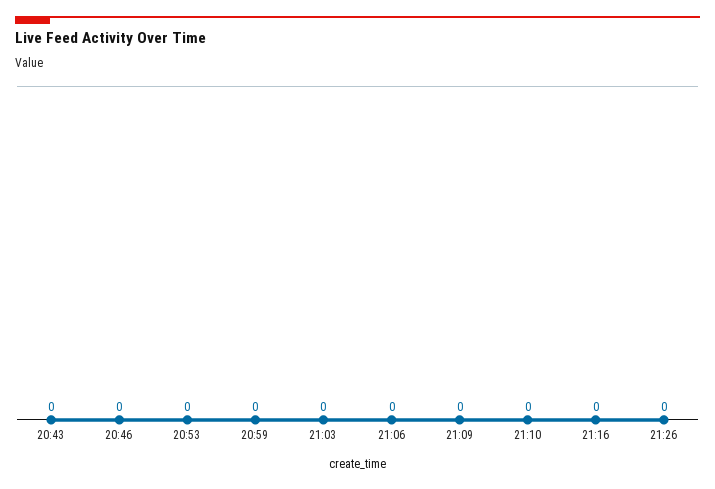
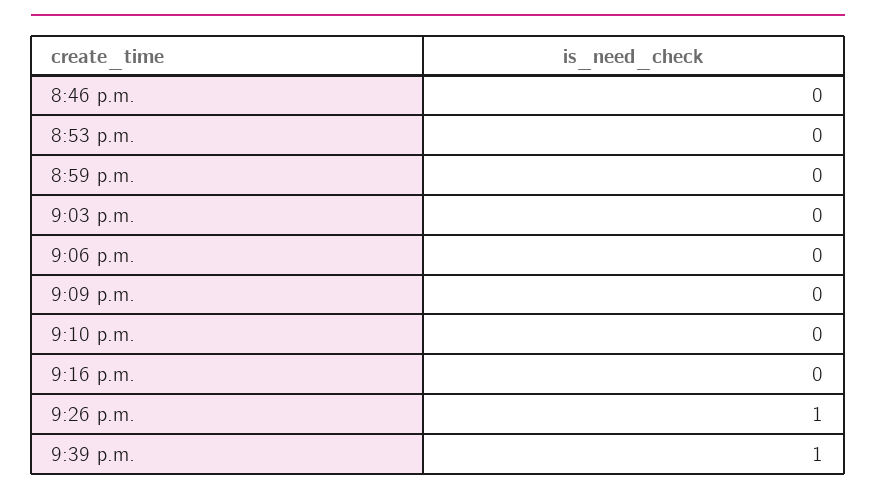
20:43: 0 -> none
21:26: 0 -> 1
9:39 p.m.: none -> 1

